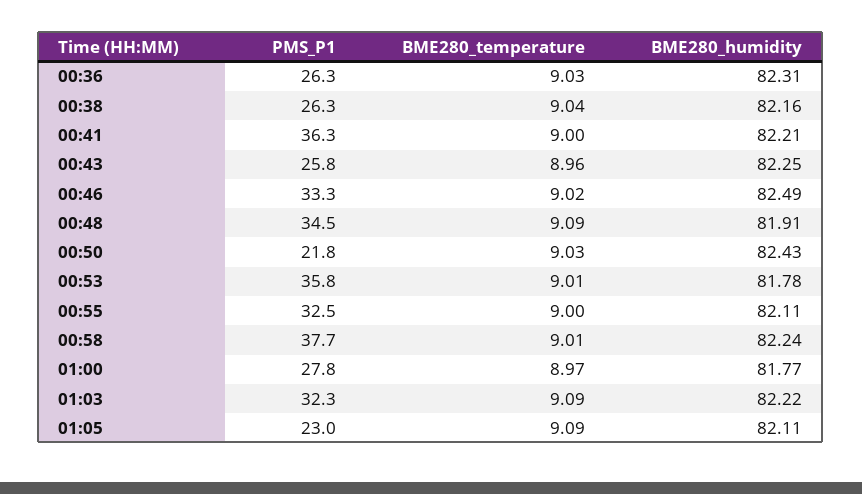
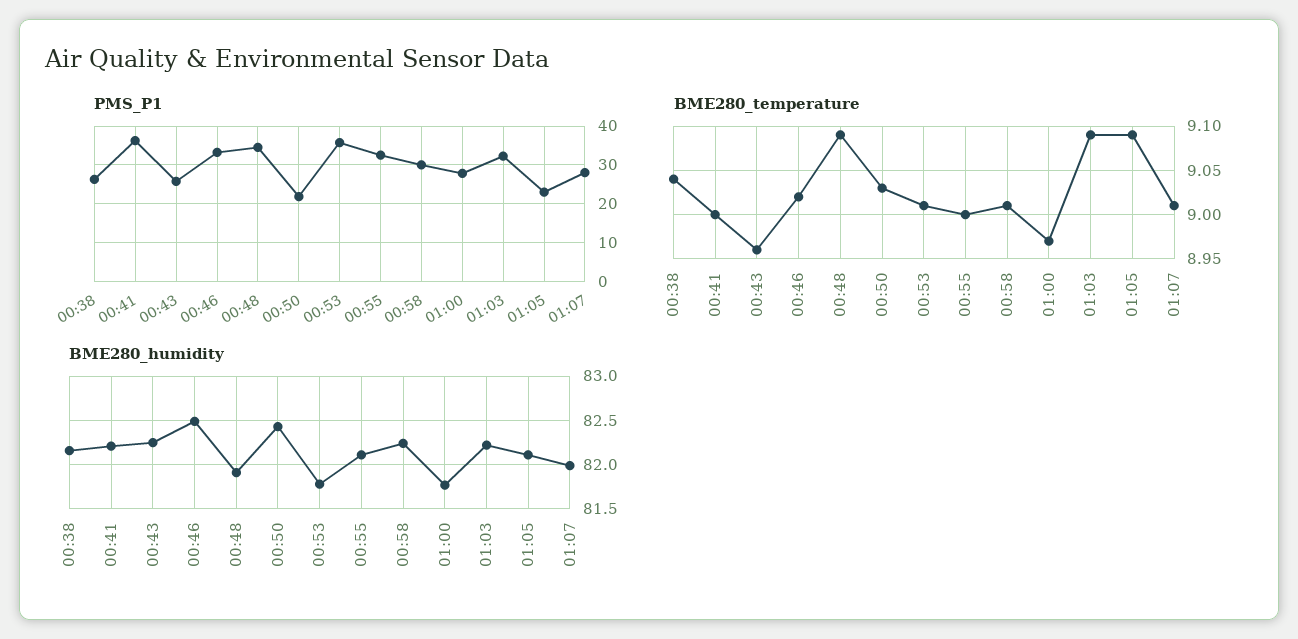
PMS_P1, 00:36: 26.3 -> none
BME280_temperature, 00:36: 9.03 -> none
BME280_humidity, 00:36: 82.31 -> none
PMS_P1, 00:58: 37.7 -> 30
PMS_P1, 01:07: none -> 28
BME280_temperature, 01:07: none -> 9.01
BME280_humidity, 01:07: none -> 82

